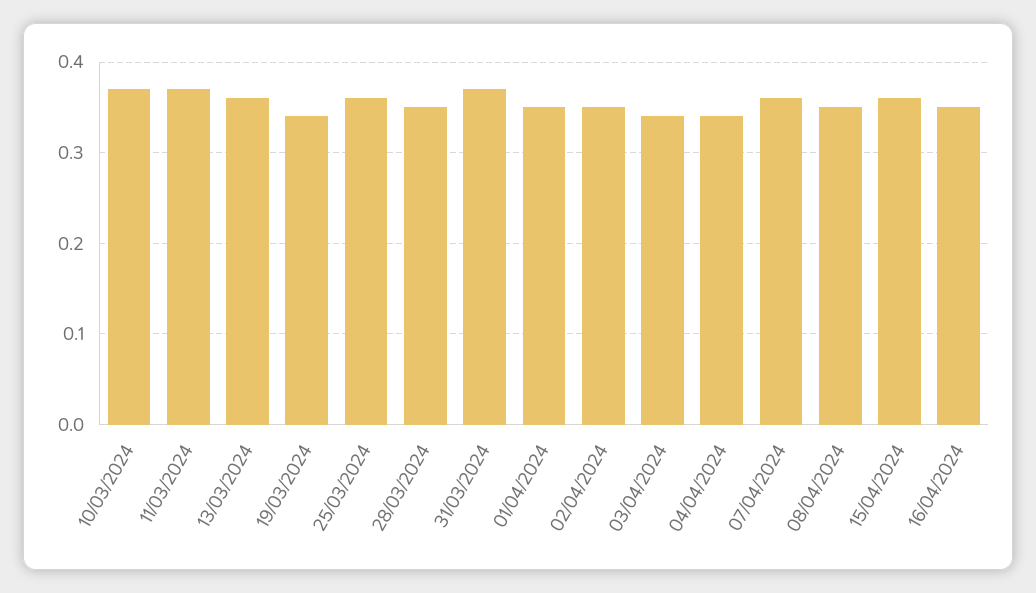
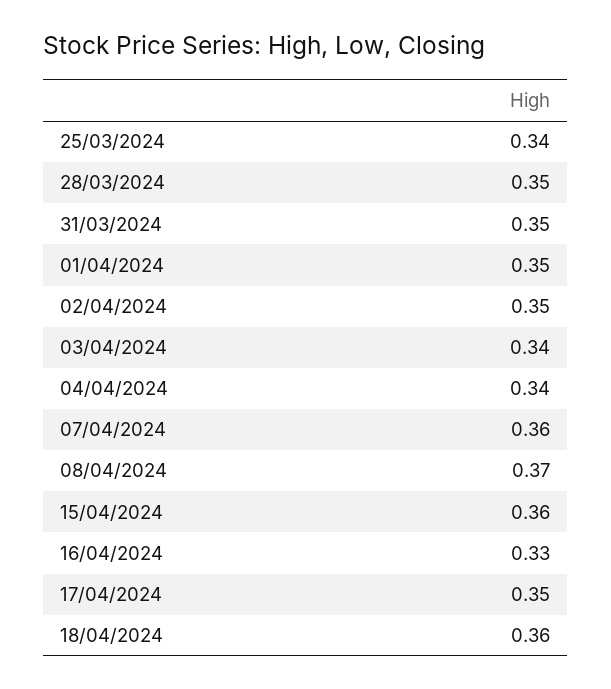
10/03/2024: 0.37 -> none
11/03/2024: 0.37 -> none
13/03/2024: 0.36 -> none
19/03/2024: 0.34 -> none
25/03/2024: 0.36 -> 0.34
31/03/2024: 0.37 -> 0.35
08/04/2024: 0.35 -> 0.37
16/04/2024: 0.35 -> 0.33
17/04/2024: none -> 0.35
18/04/2024: none -> 0.36

